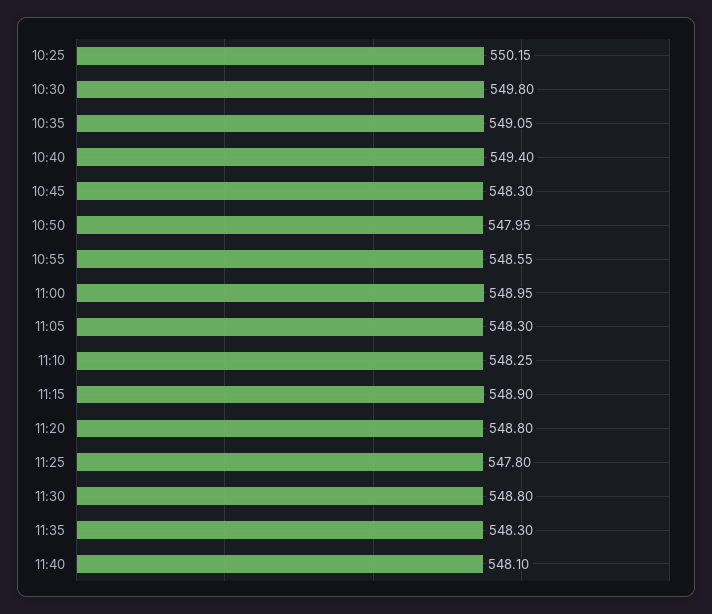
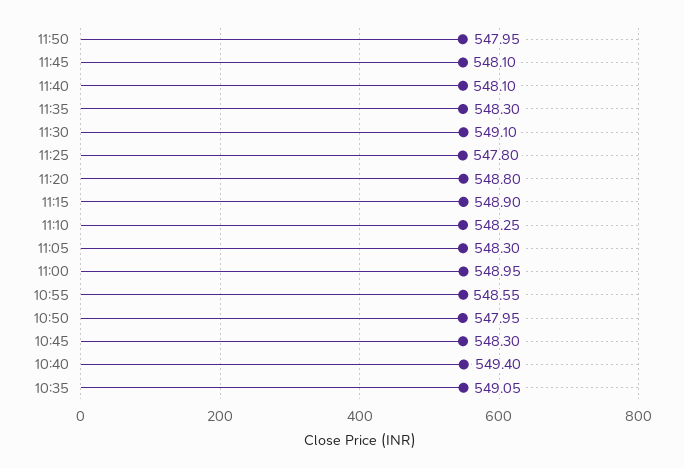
10:25: 550.15 -> none
10:30: 549.8 -> none
11:30: 548.8 -> 549.1
11:50: none -> 547.95
11:45: none -> 548.1

